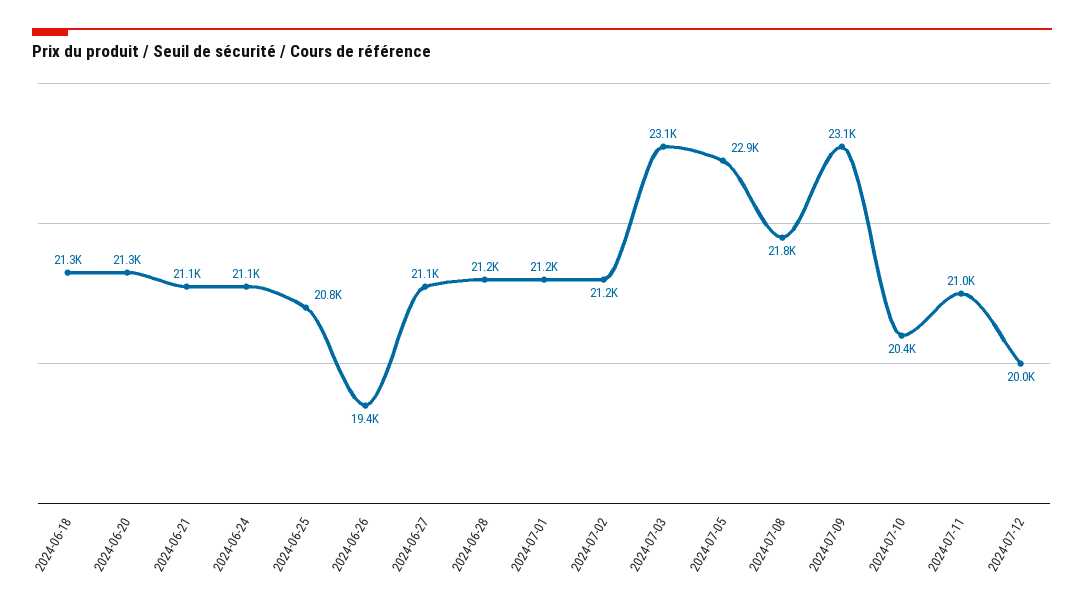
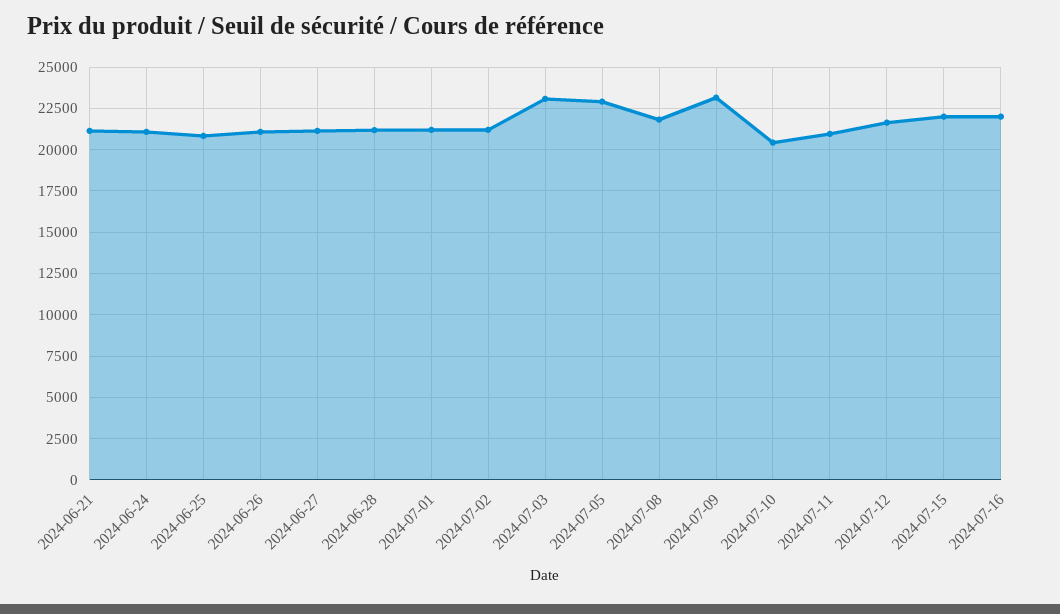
2024-06-18: 21300 -> none
2024-06-20: 21300 -> none
2024-06-26: 19400 -> 21000
2024-07-12: 20000 -> 21500
2024-07-15: none -> 22000
2024-07-16: none -> 22000

